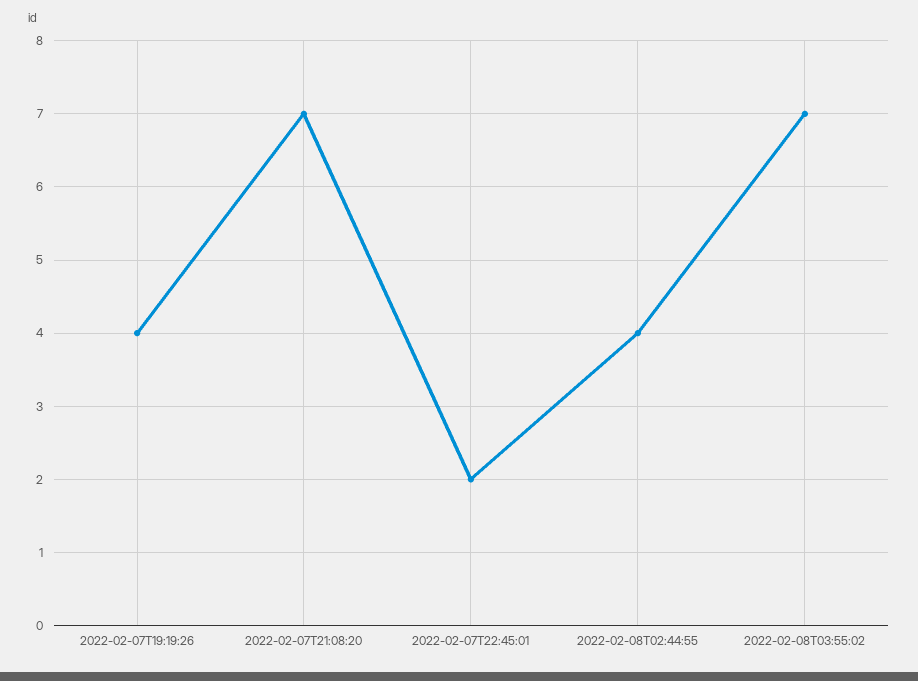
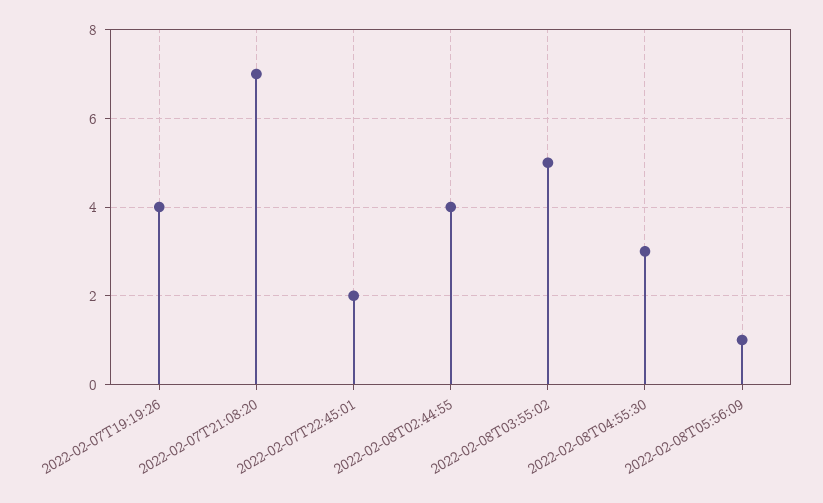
2022-02-08T03:55:02: 7 -> 5
2022-02-08T04:55:30: none -> 3
2022-02-08T05:56:09: none -> 1

